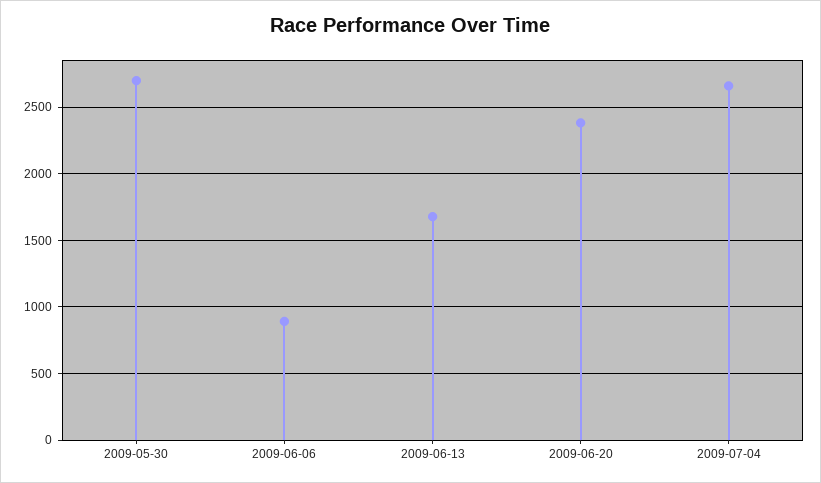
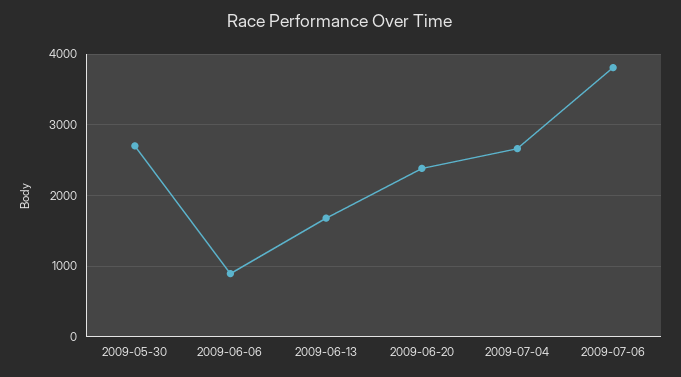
2009-07-06: none -> 3800

